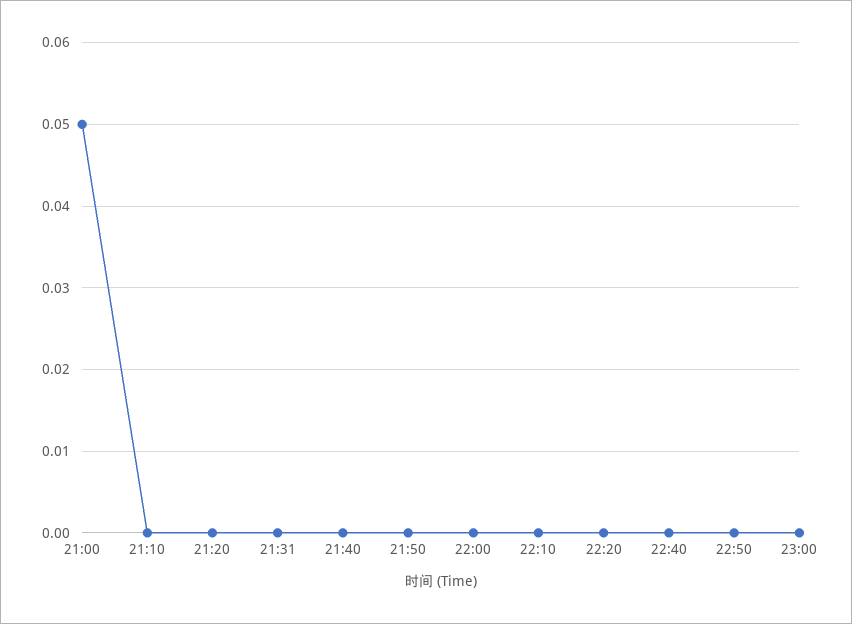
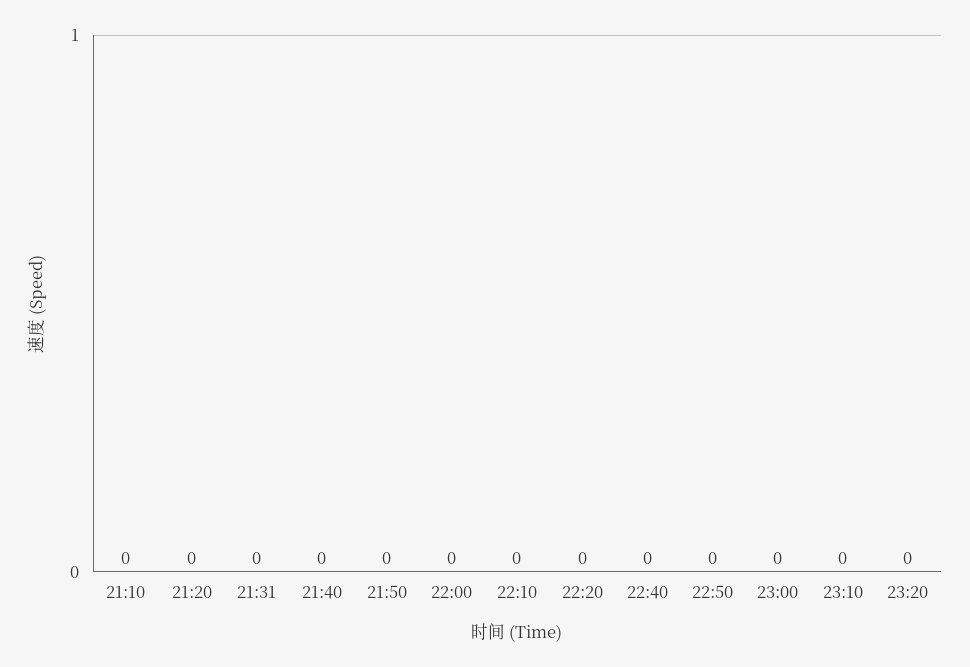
21:00: 0.05 -> none
23:10: none -> 0
23:20: none -> 0

